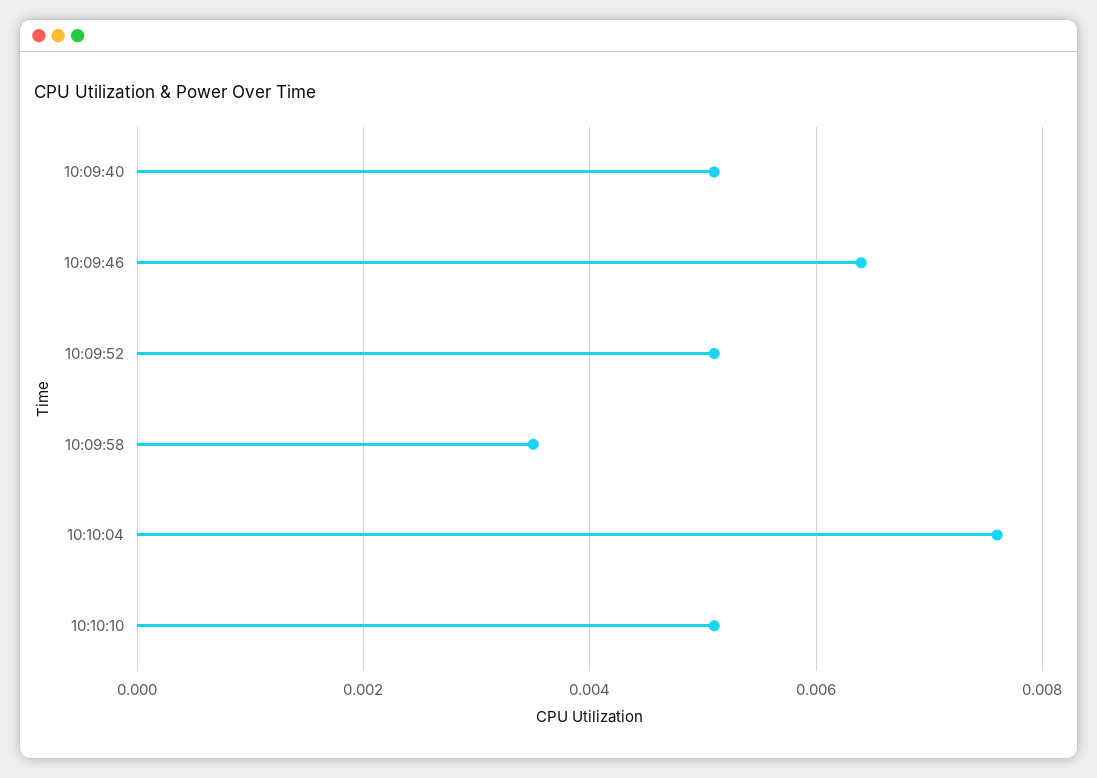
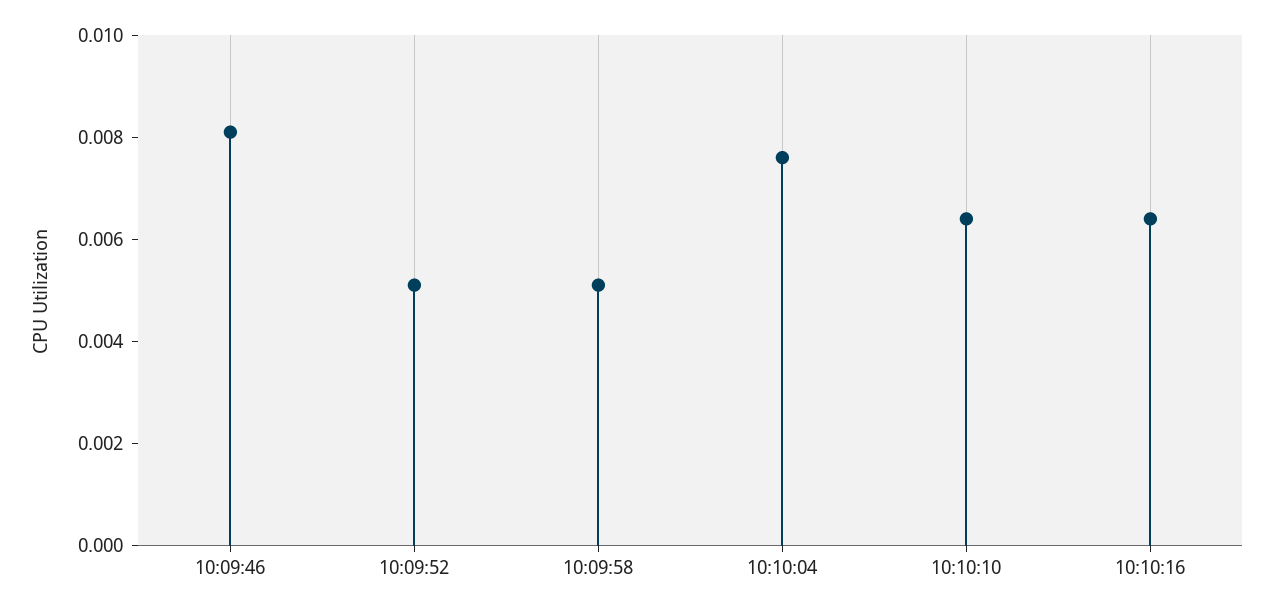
10:09:40: 0.005 -> none
10:09:46: 0.0065 -> 0.008
10:09:58: 0.0035 -> 0.005
10:10:10: 0.005 -> 0.0065
10:10:16: none -> 0.0065

